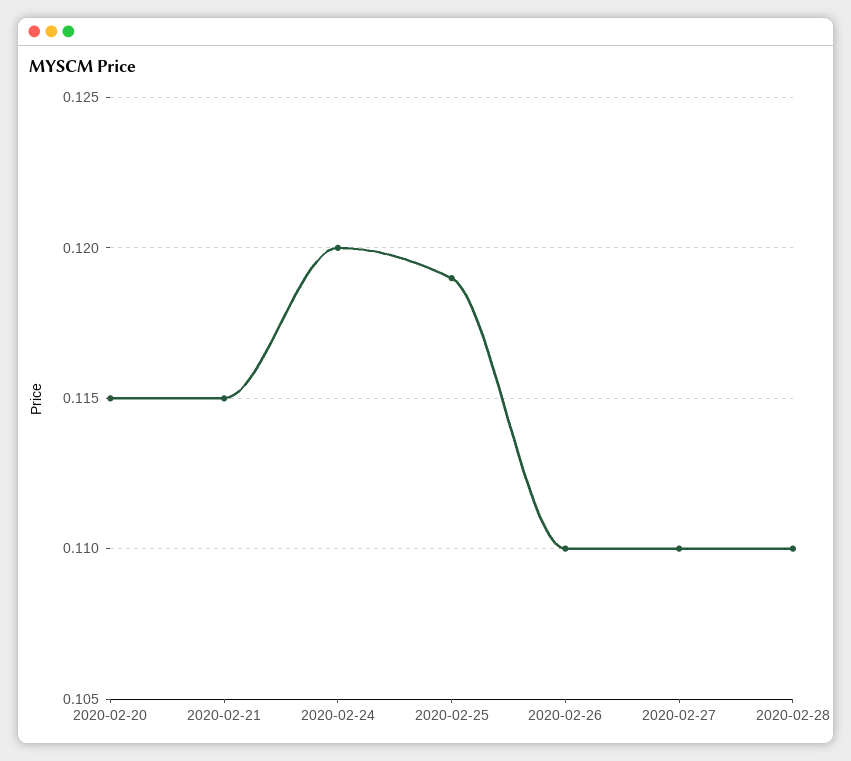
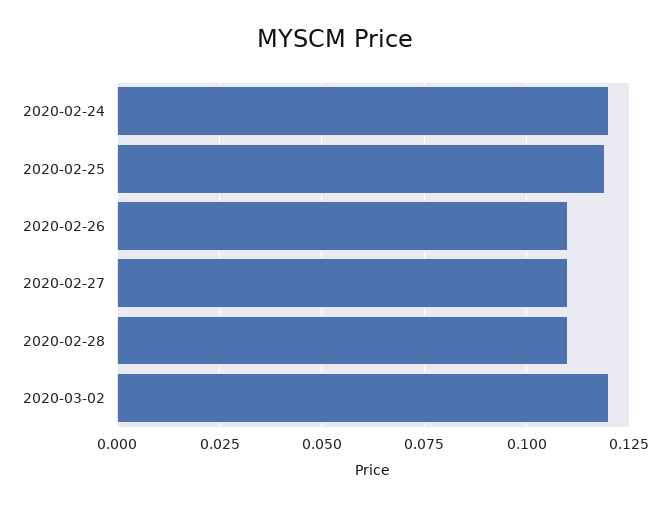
2020-02-20: 0.115 -> none
2020-02-21: 0.115 -> none
2020-03-02: none -> 0.12

